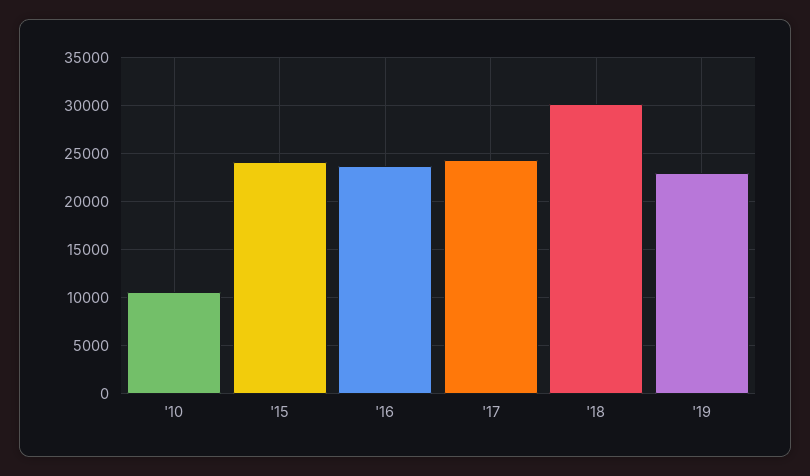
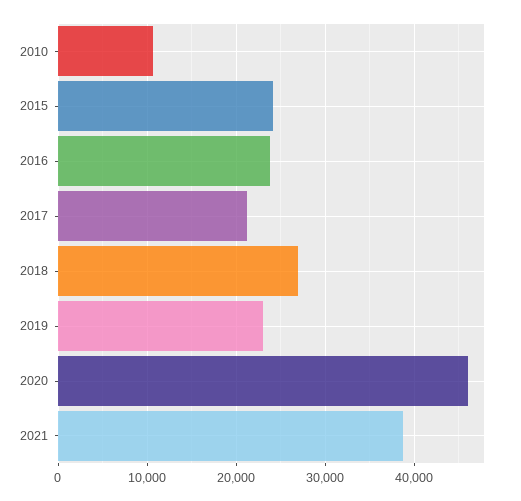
'17: 24000 -> 21000
'18: 30000 -> 27000
2020: none -> 46000
2021: none -> 39000

